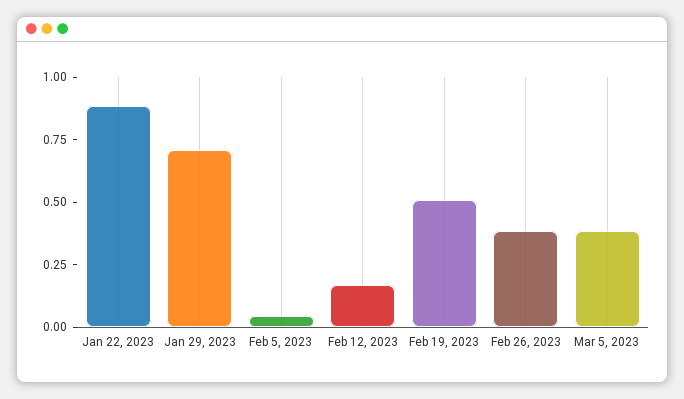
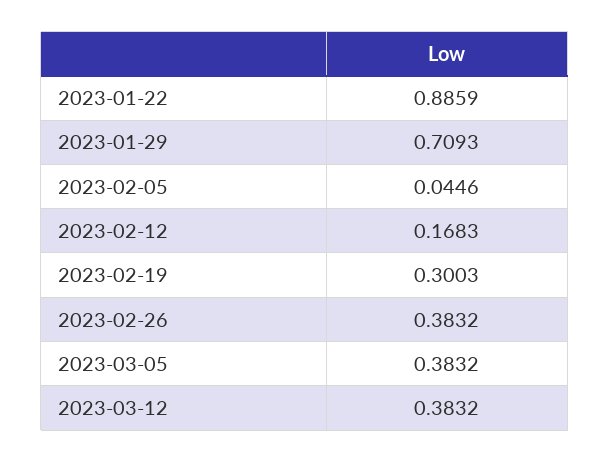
Feb 19, 2023: 0.5 -> 0.3003
2023-03-12: none -> 0.3832

